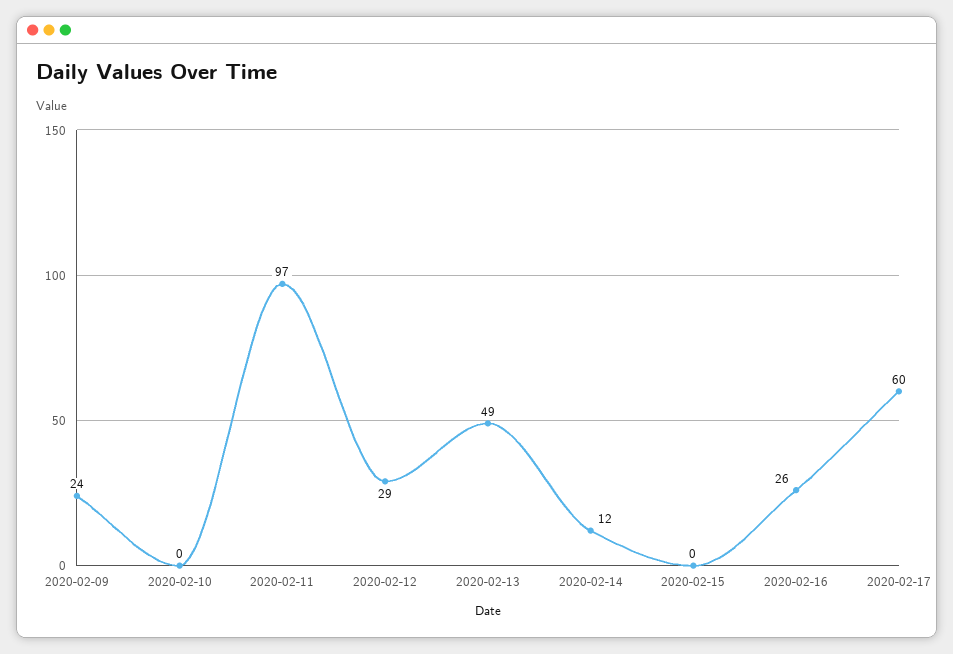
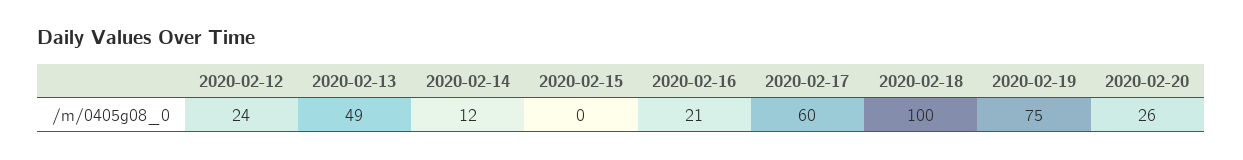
2020-02-09: 24 -> none
2020-02-10: 0 -> none
2020-02-11: 97 -> none
2020-02-12: 29 -> 24
2020-02-16: 26 -> 21
2020-02-18: none -> 100
2020-02-19: none -> 75
2020-02-20: none -> 26

